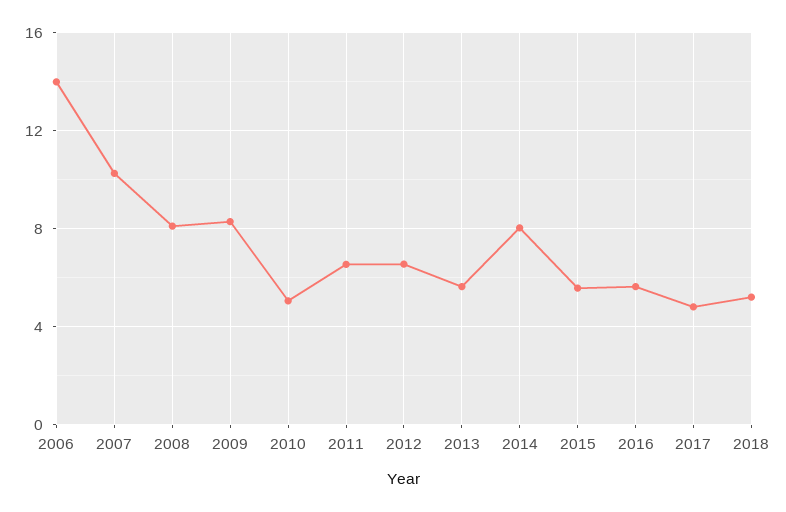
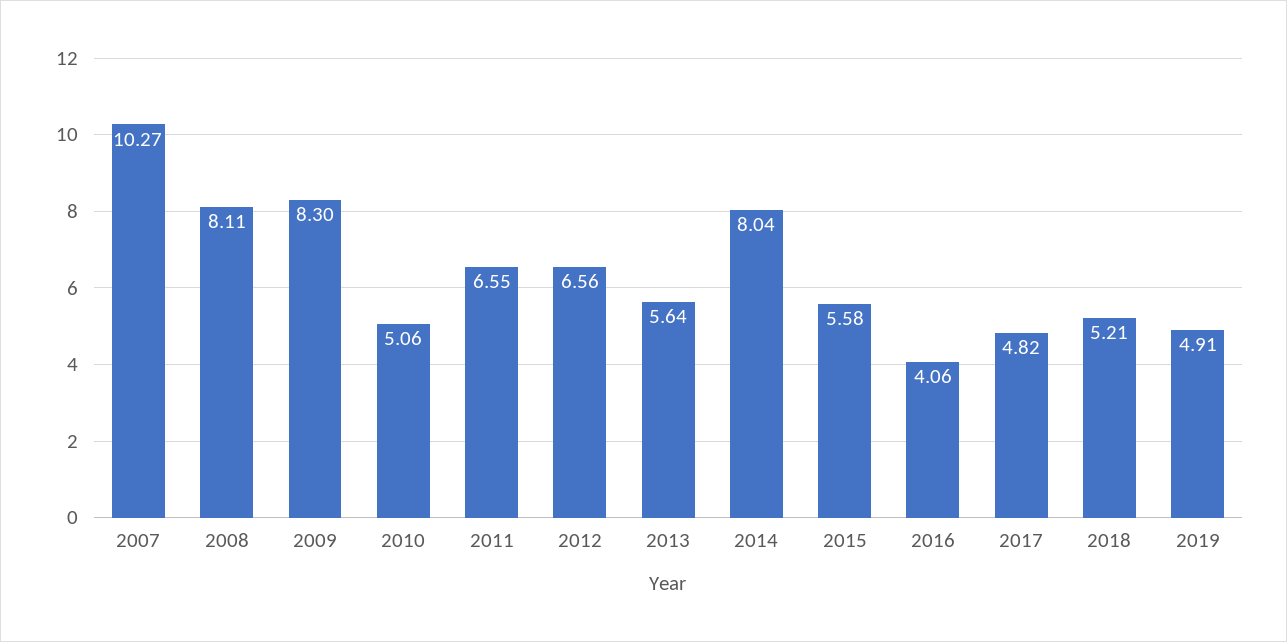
2006: 14 -> none
2016: 5.5 -> 4.06
2019: none -> 4.91

